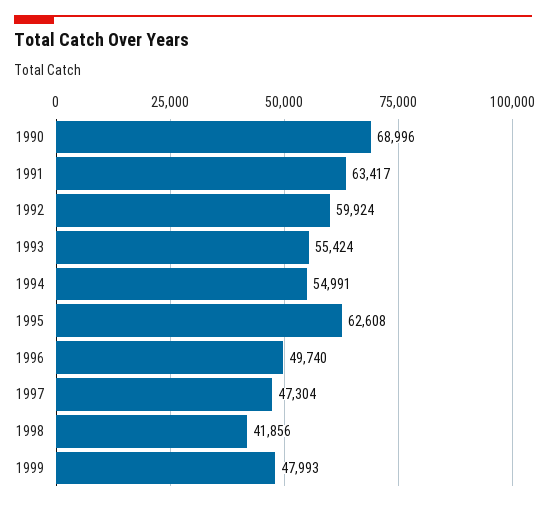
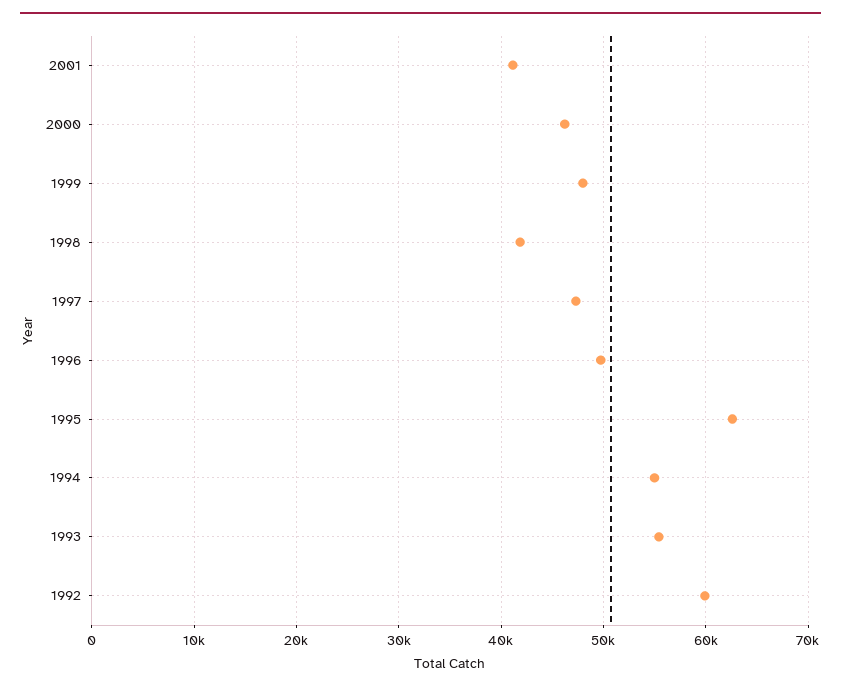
1990: 68996 -> none
1991: 63417 -> none
2001: none -> 41000
2000: none -> 46000

